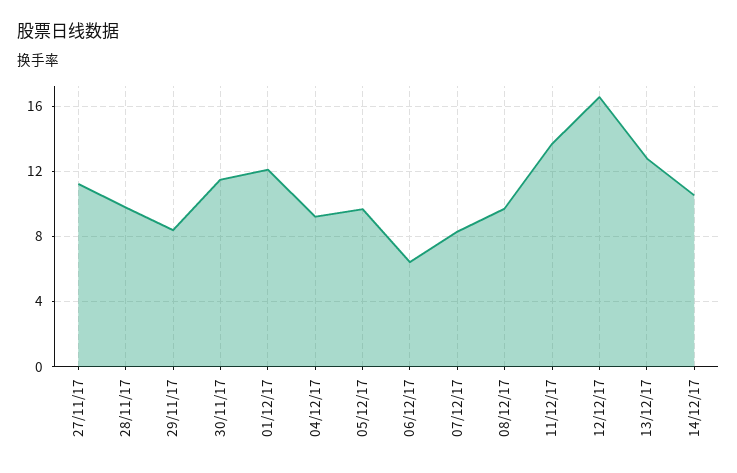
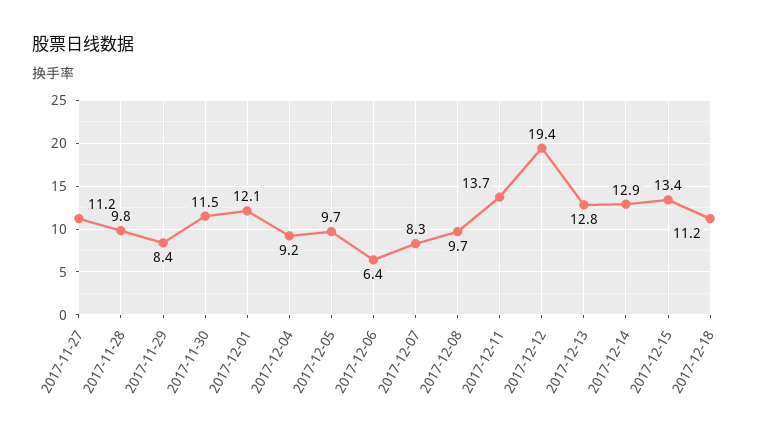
12/12/17: 16.5 -> 19.4
14/12/17: 10.5 -> 12.9
2017-12-15: none -> 13.4
2017-12-18: none -> 11.2

